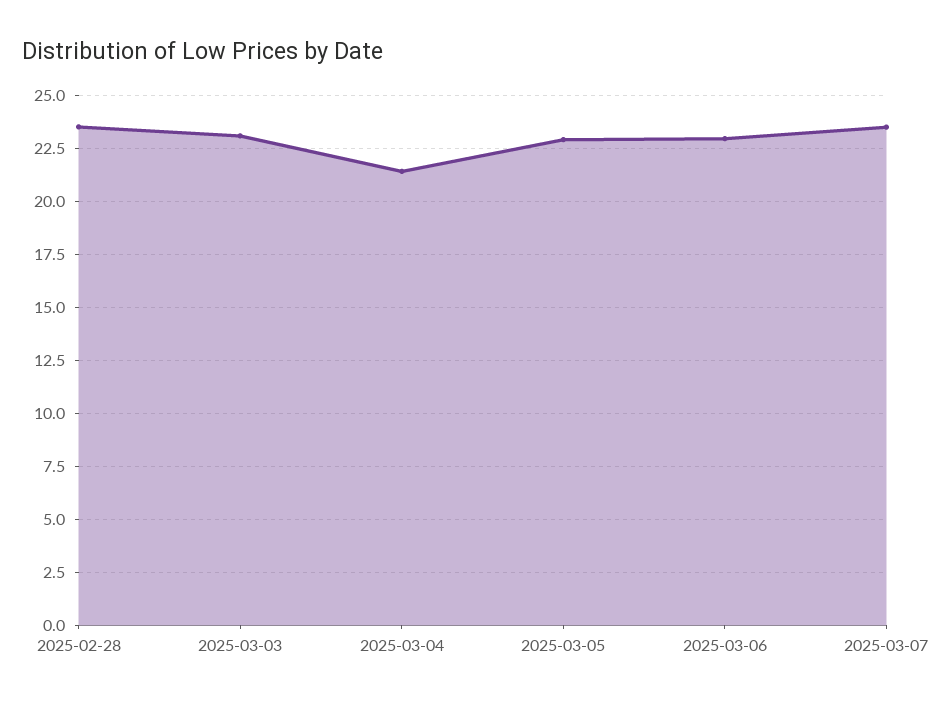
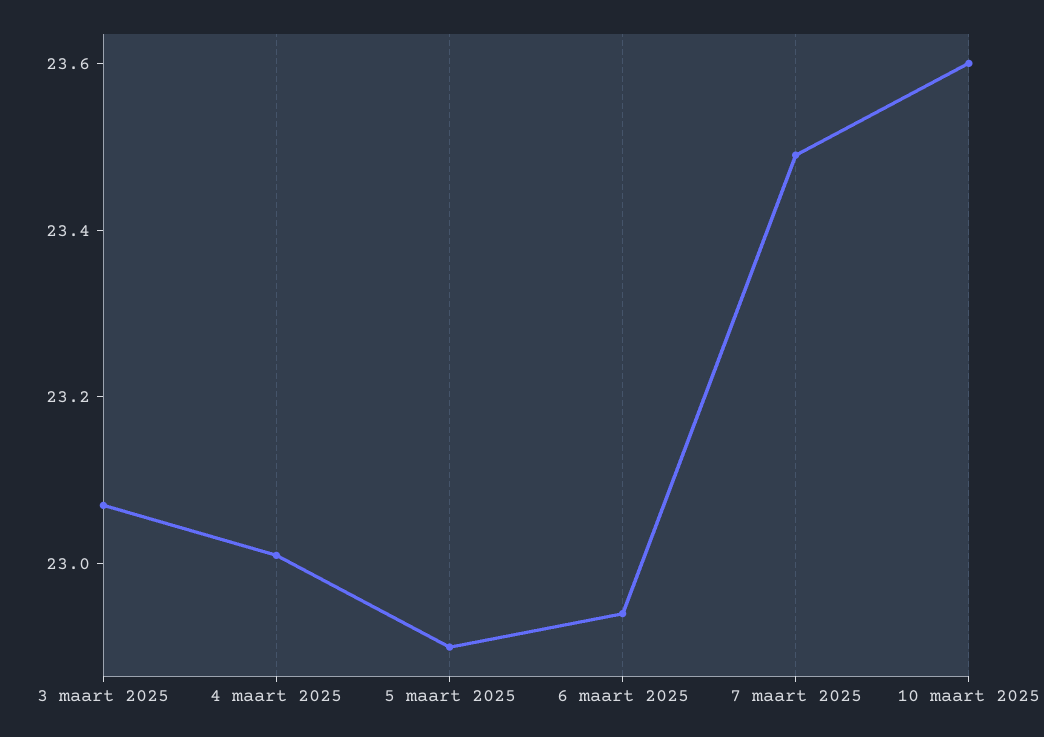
2025-02-28: 23.5 -> none
2025-03-04: 21.5 -> 23
10 maart 2025: none -> 23.6

